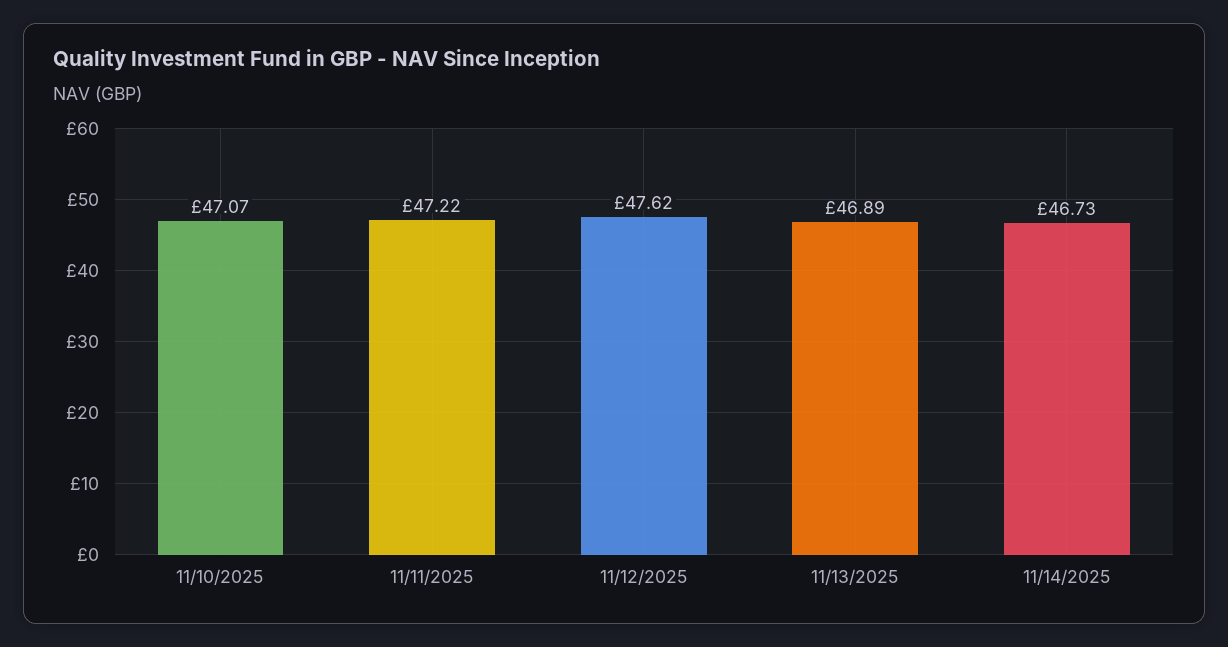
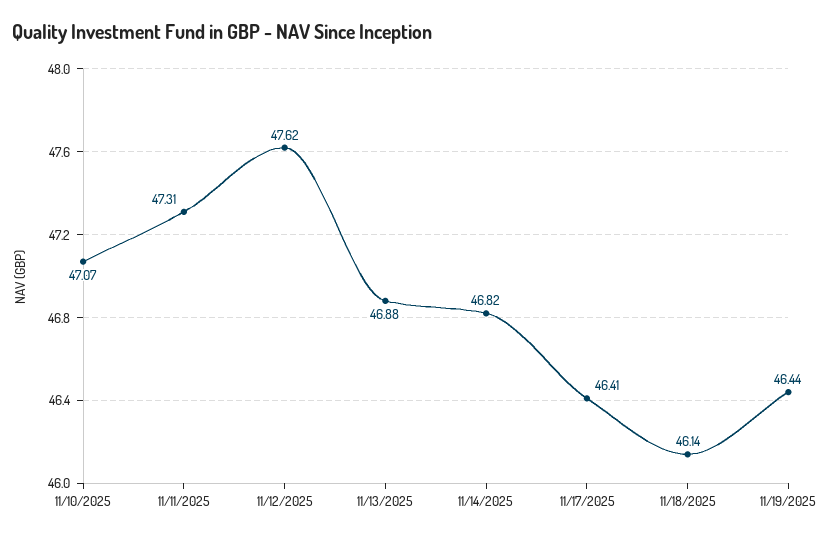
11/11/2025: 47.22 -> 47.31
11/13/2025: 46.89 -> 46.88
11/14/2025: 46.73 -> 46.82
11/17/2025: none -> 46.41
11/18/2025: none -> 46.14
11/19/2025: none -> 46.44

